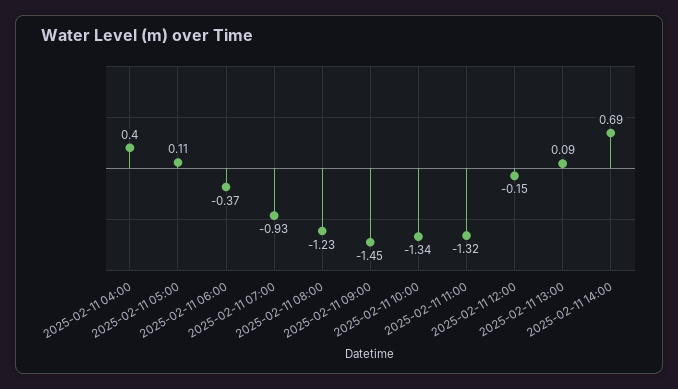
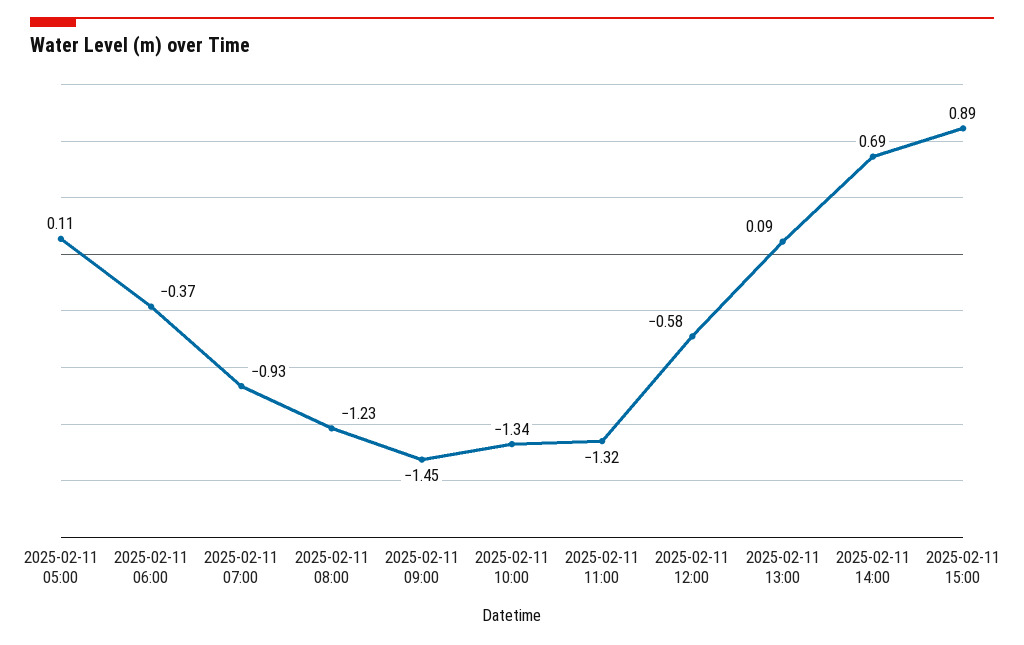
2025-02-11 04:00: 0.4 -> none
2025-02-11 12:00: -0.15 -> -0.58
2025-02-11 15:00: none -> 0.89

